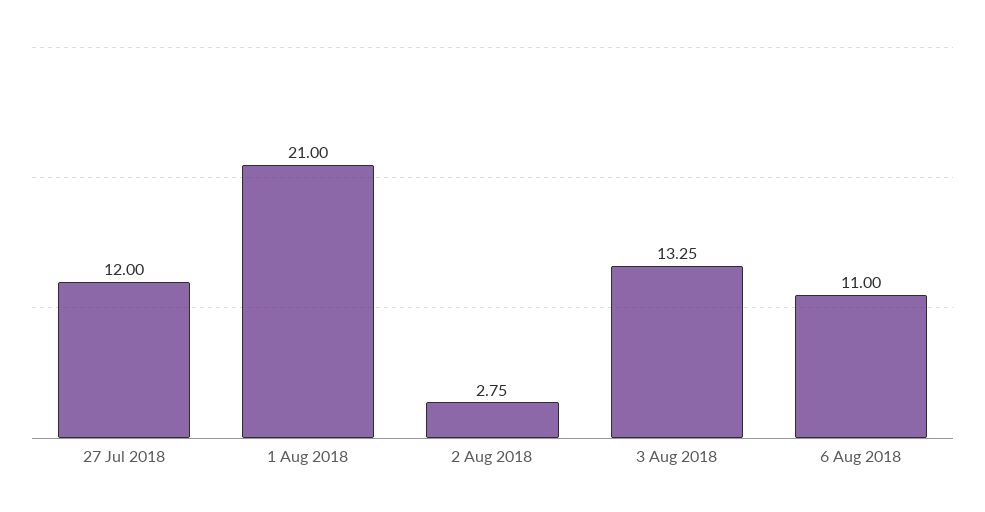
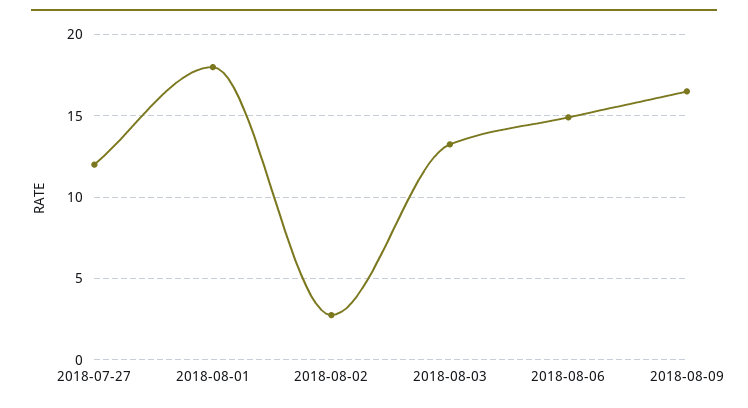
1 Aug 2018: 21 -> 18
6 Aug 2018: 11 -> 15
2018-08-09: none -> 16.5

